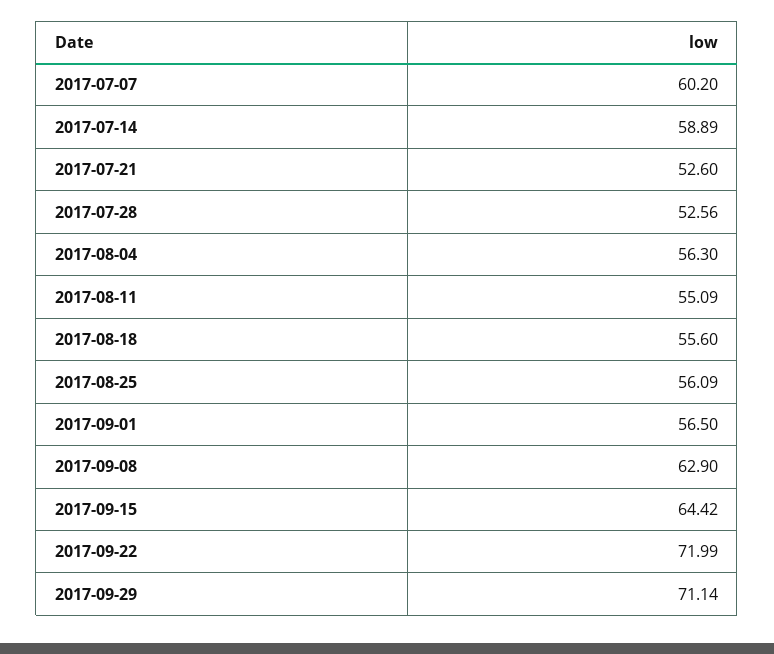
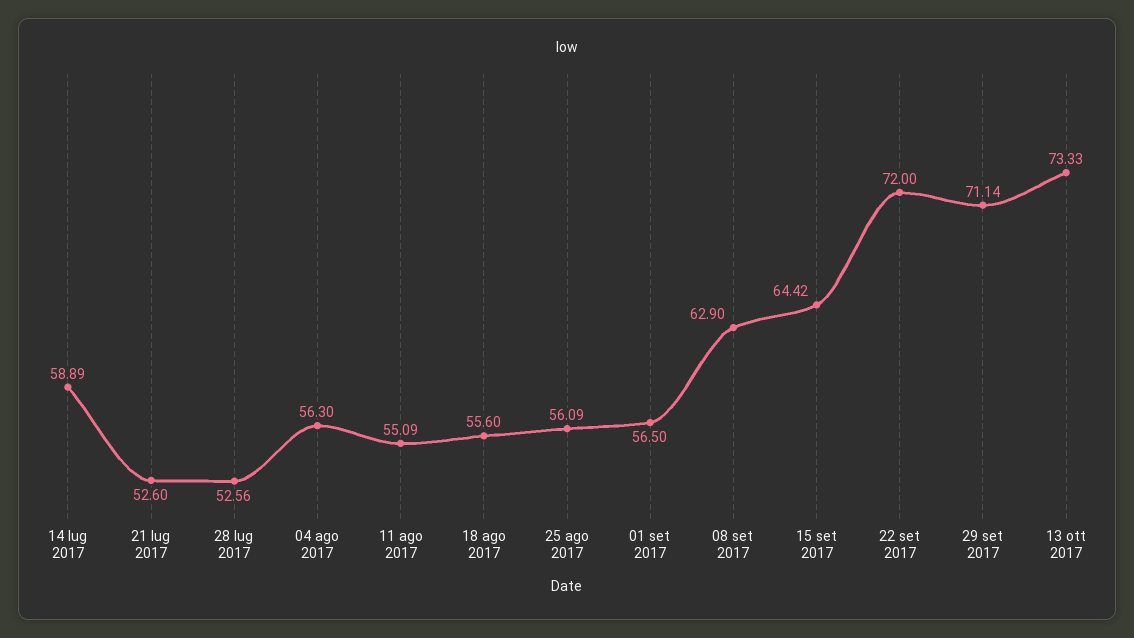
2017-07-07: 60.2 -> none
2017-09-22: 71.99 -> 72
13 ott 2017: none -> 73.33

